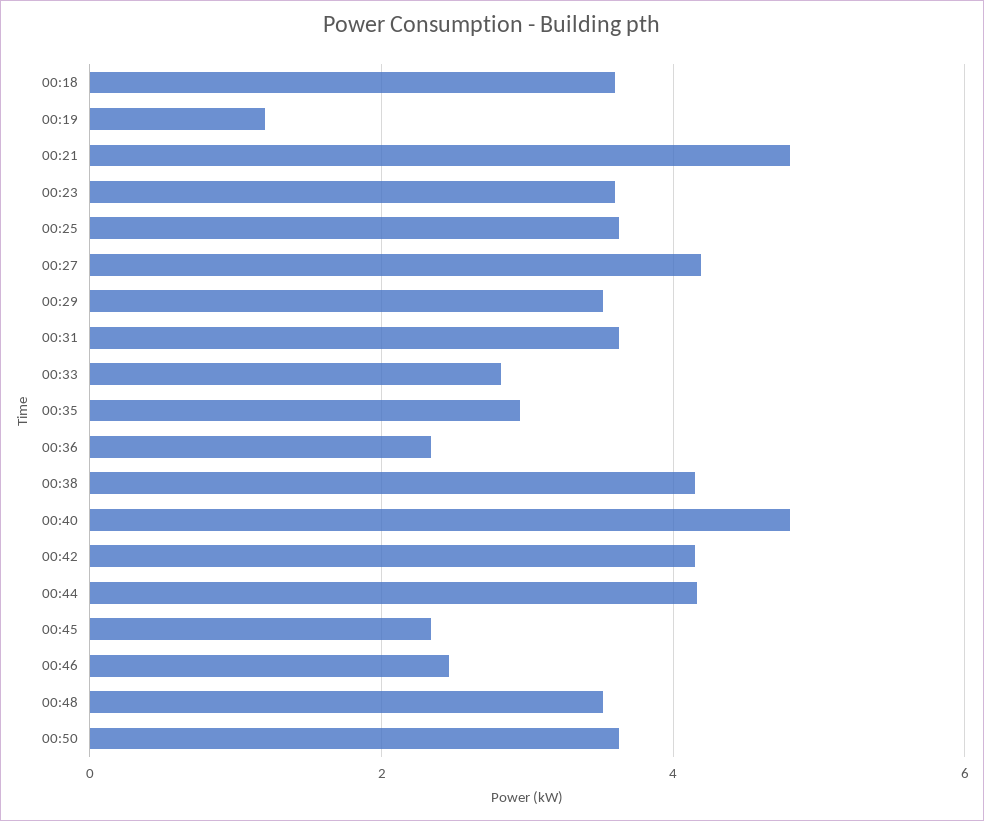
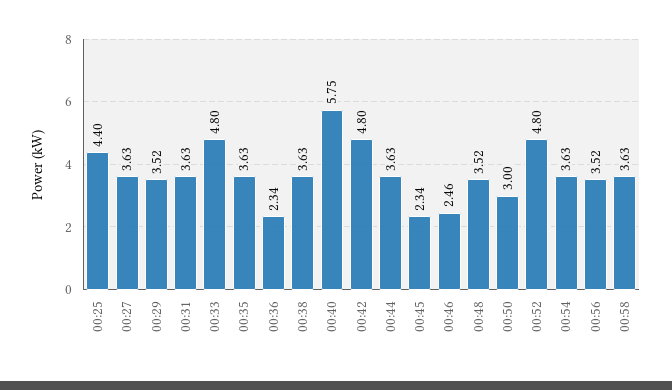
00:18: 3.6 -> none
00:19: 1.2 -> none
00:21: 4.8 -> none
00:23: 3.6 -> none
00:25: 3.6 -> 4.4
00:27: 4.2 -> 3.63
00:33: 2.8 -> 4.8
00:35: 3 -> 3.63
00:38: 4.2 -> 3.63
00:40: 4.8 -> 5.75
00:42: 4.2 -> 4.8
00:44: 4.2 -> 3.63
00:50: 3.6 -> 3
00:52: none -> 4.8
00:54: none -> 3.63
00:56: none -> 3.52
00:58: none -> 3.63

